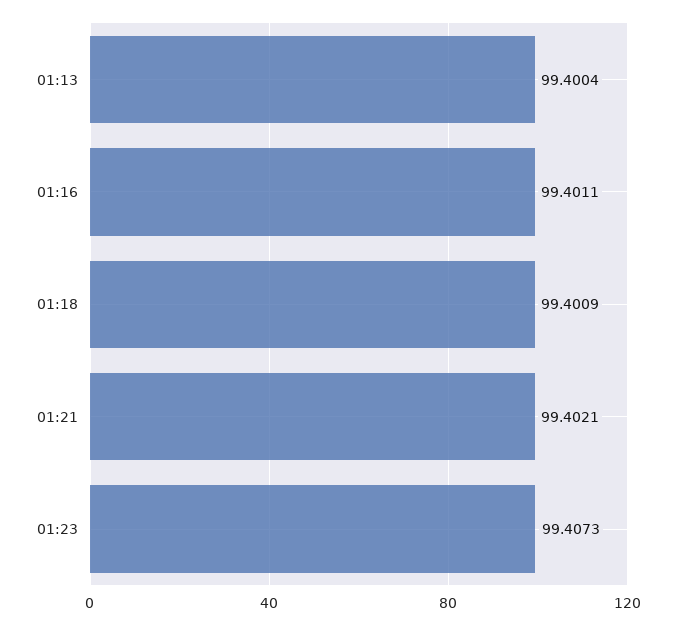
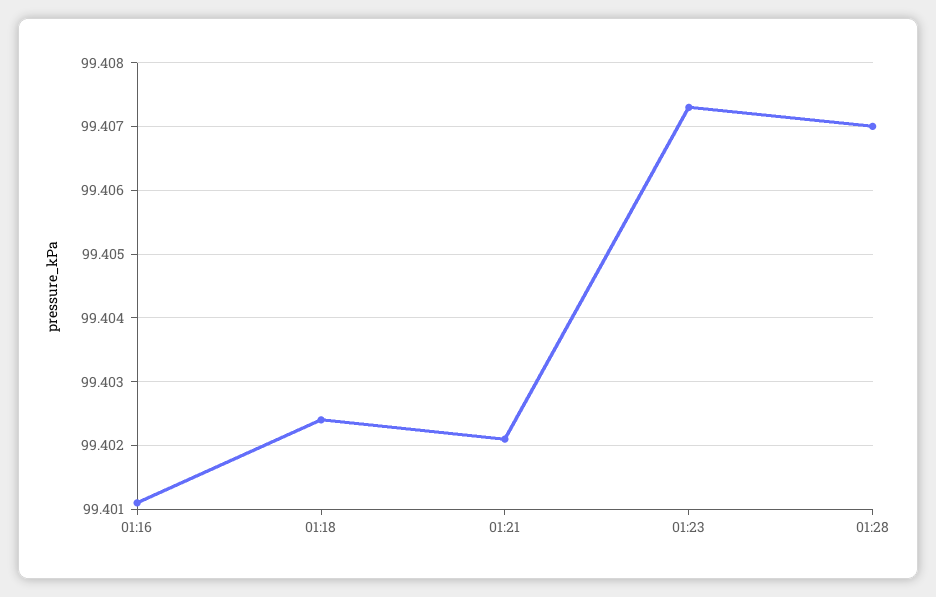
01:13: 99.4004 -> none
01:18: 99.4009 -> 99.4024
01:28: none -> 99.407

